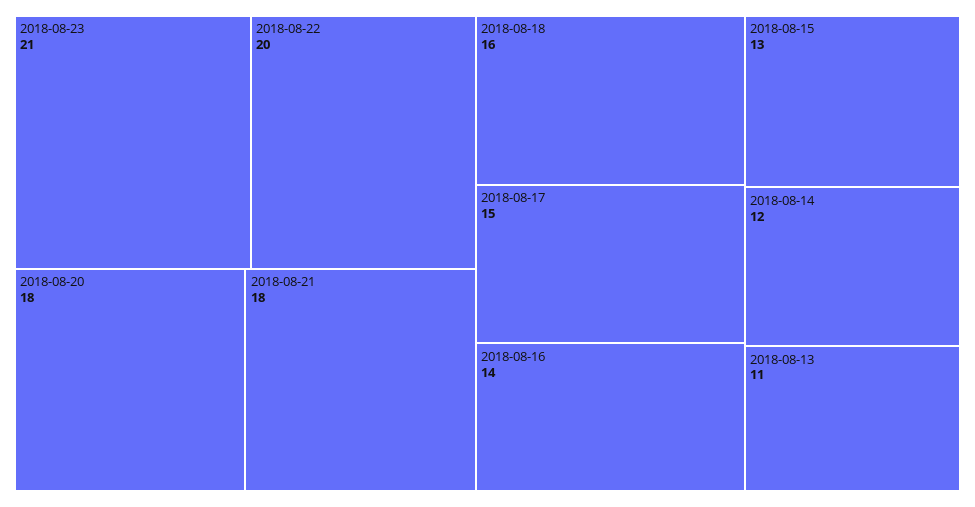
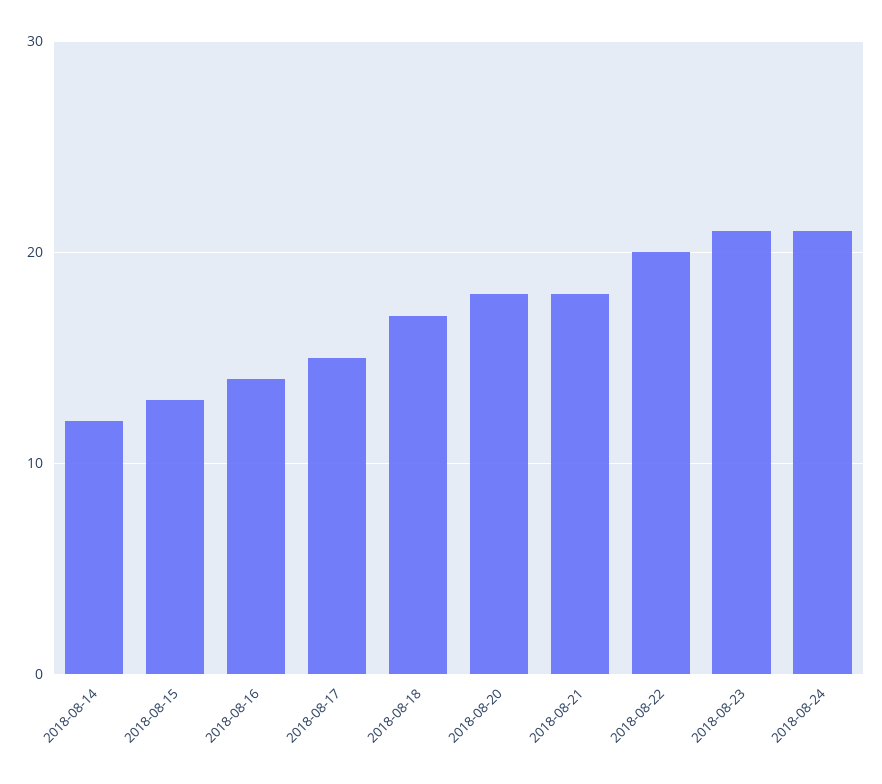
2018-08-18: 16 -> 17
2018-08-13: 11 -> none
2018-08-24: none -> 21

